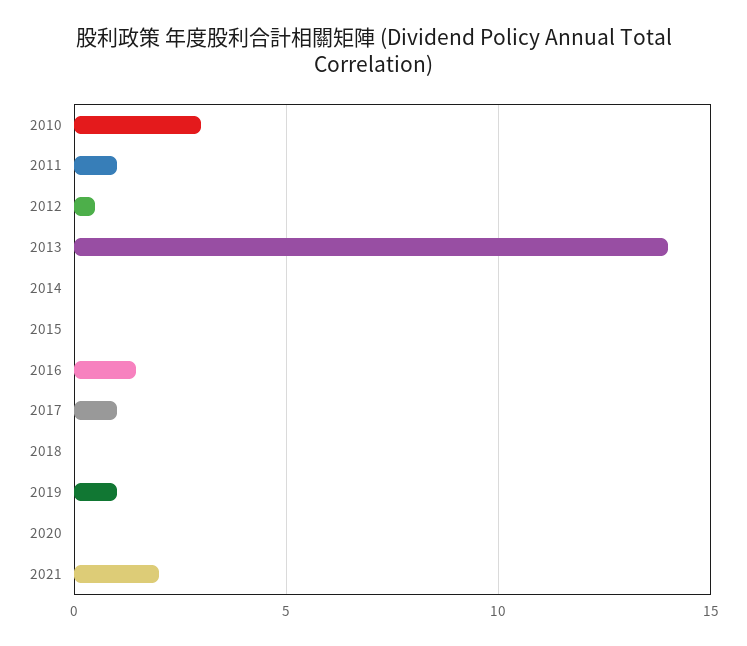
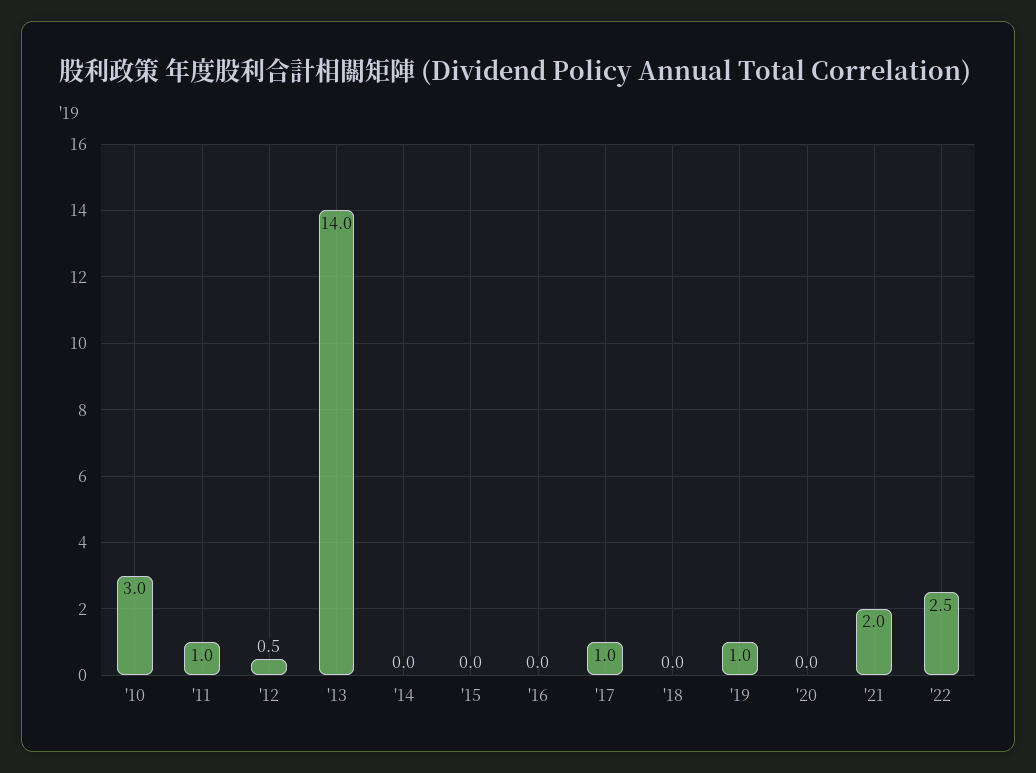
2016: 1.5 -> 0
'22: none -> 2.5

